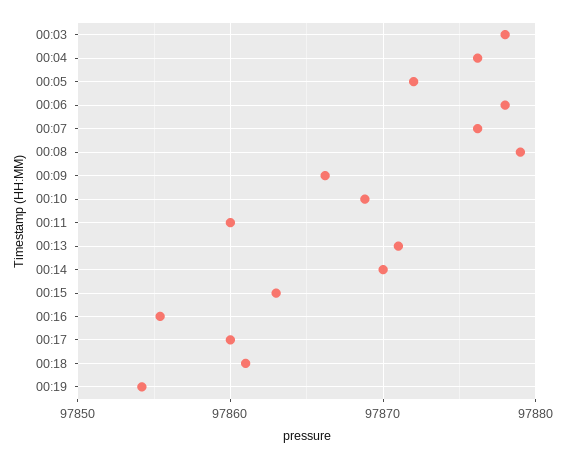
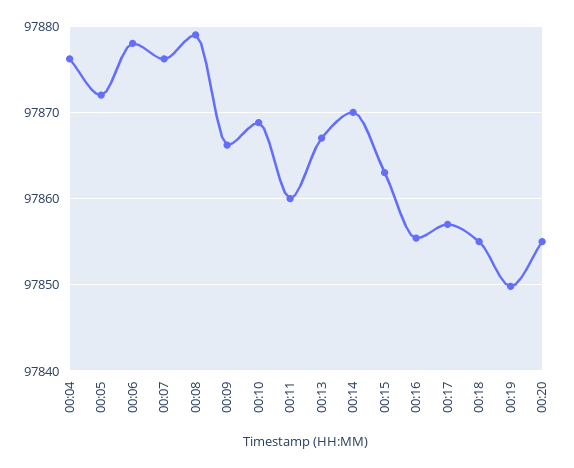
00:03: 97878 -> none
00:13: 97871 -> 97867
00:17: 97860 -> 97857
00:18: 97861 -> 97855
00:19: 97854 -> 97850
00:20: none -> 97855

